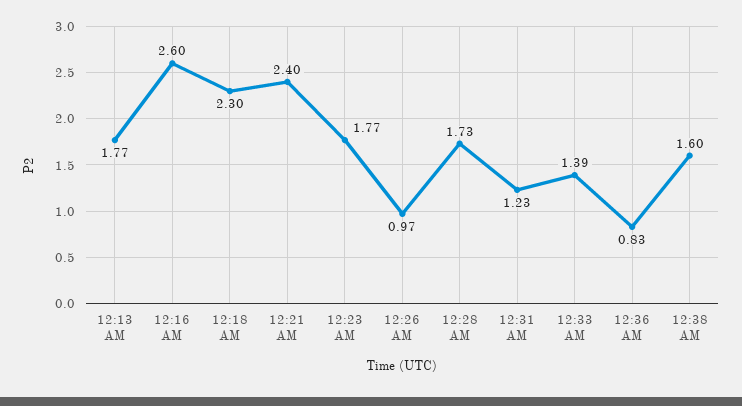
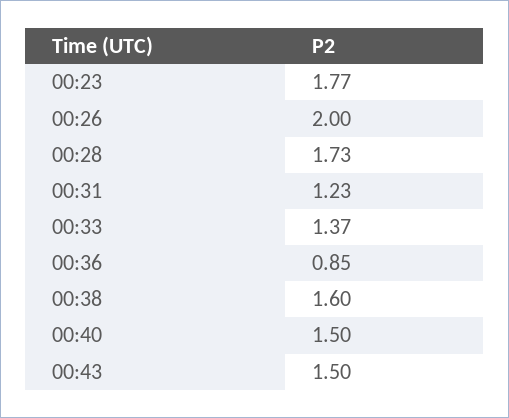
12:13 AM: 1.77 -> none
12:16 AM: 2.6 -> none
12:18 AM: 2.3 -> none
12:21 AM: 2.4 -> none
12:26 AM: 0.97 -> 2
12:33 AM: 1.39 -> 1.37
12:36 AM: 0.83 -> 0.85
00:40: none -> 1.5
00:43: none -> 1.5

